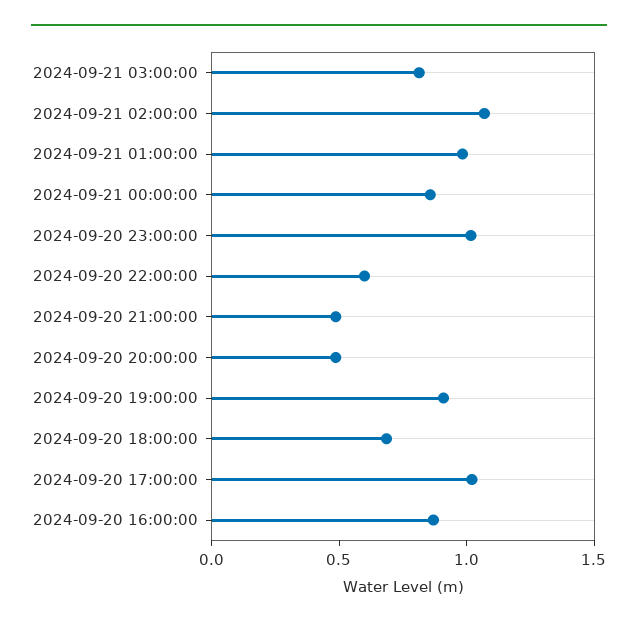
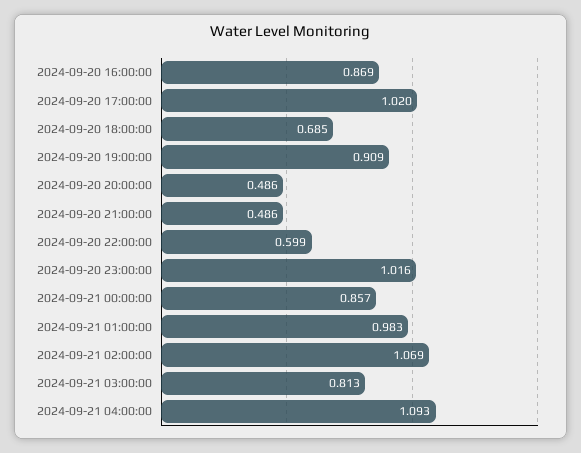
2024-09-21 04:00:00: none -> 1.093

